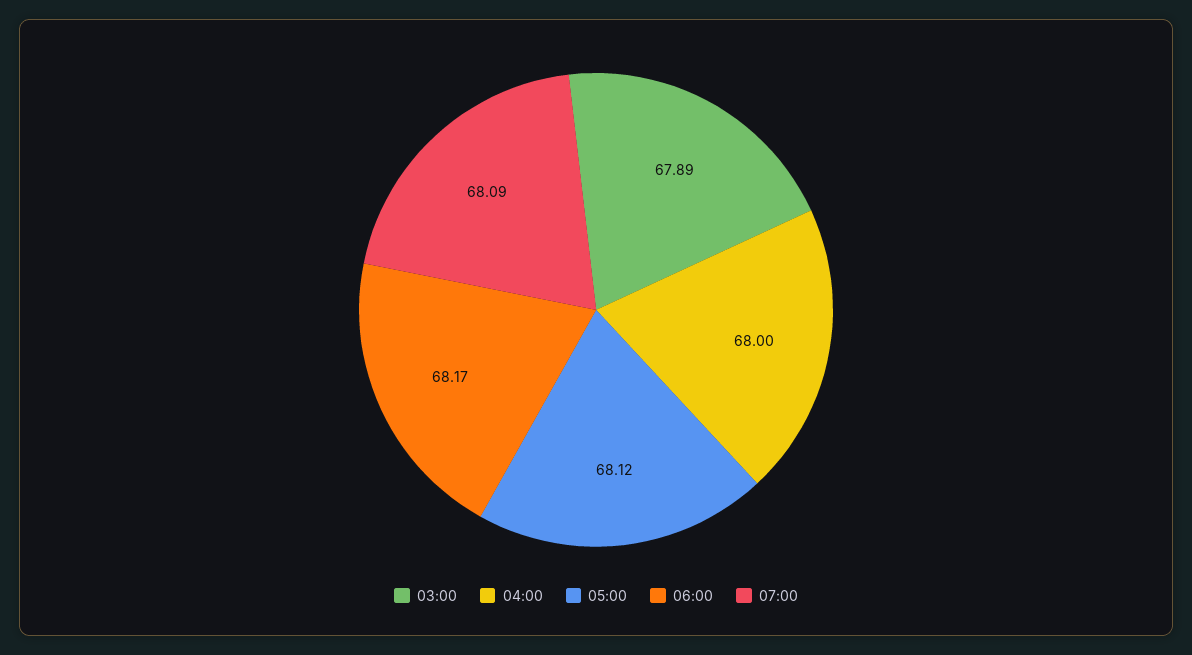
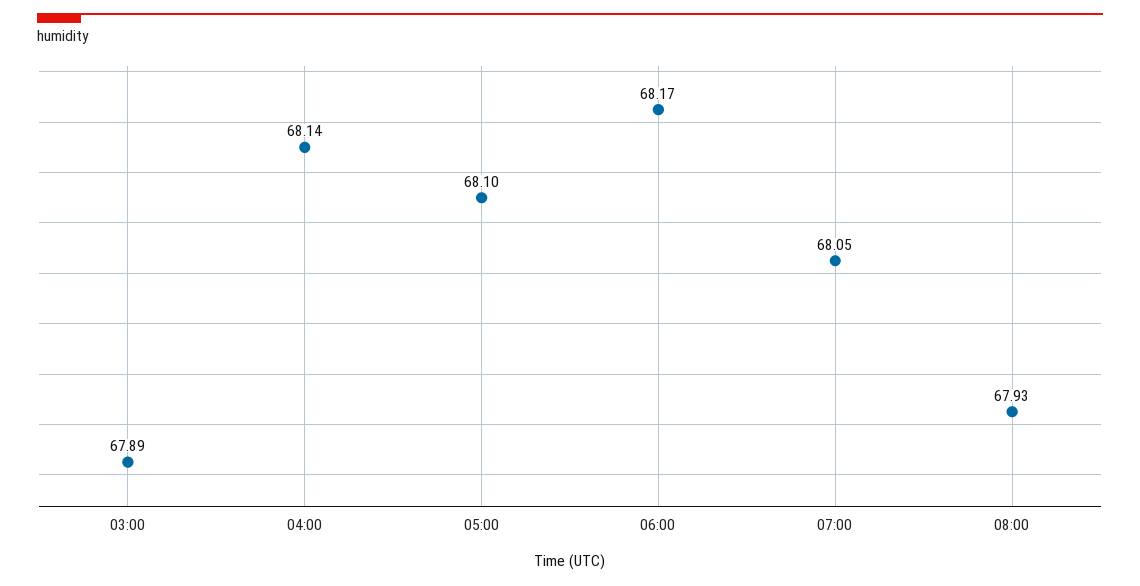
04:00: 68 -> 68.14
05:00: 68.12 -> 68.1
07:00: 68.09 -> 68.05
08:00: none -> 67.93

